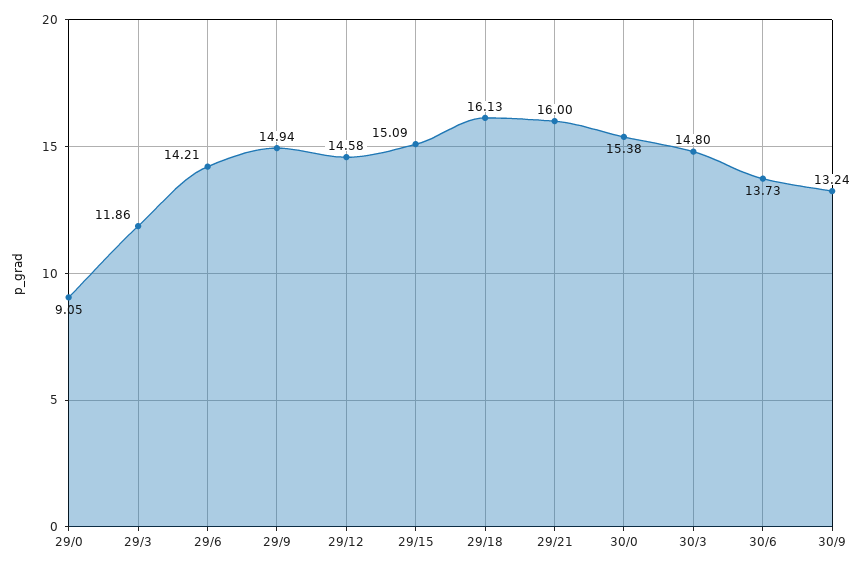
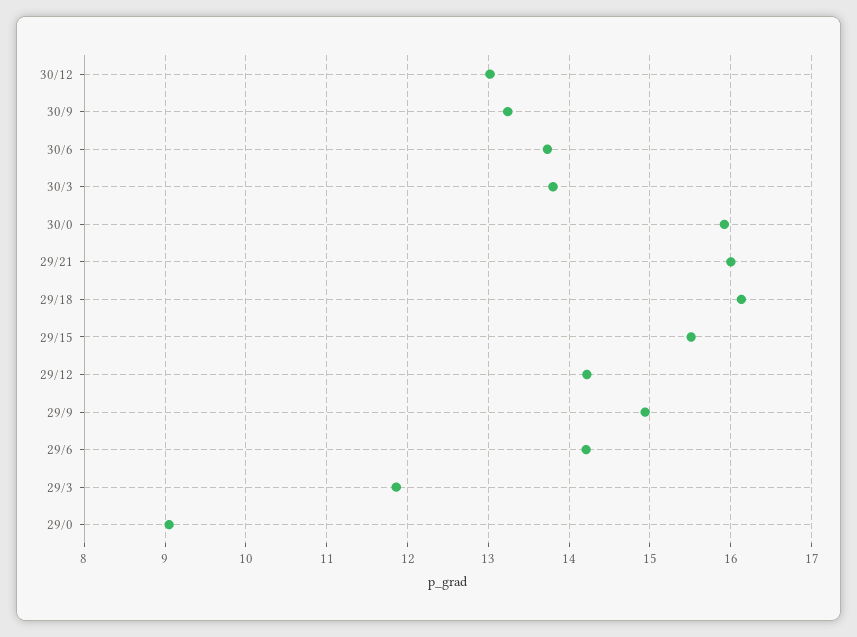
29/12: 14.58 -> 14.2
29/15: 15.09 -> 15.5
30/0: 15.38 -> 15.9
30/3: 14.8 -> 13.8
30/12: none -> 13

